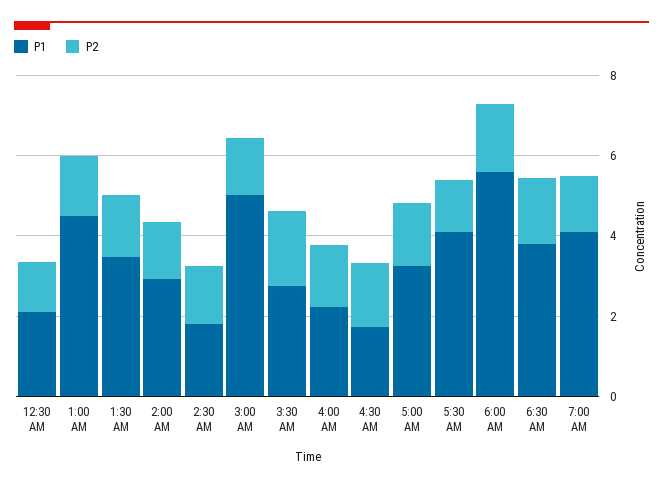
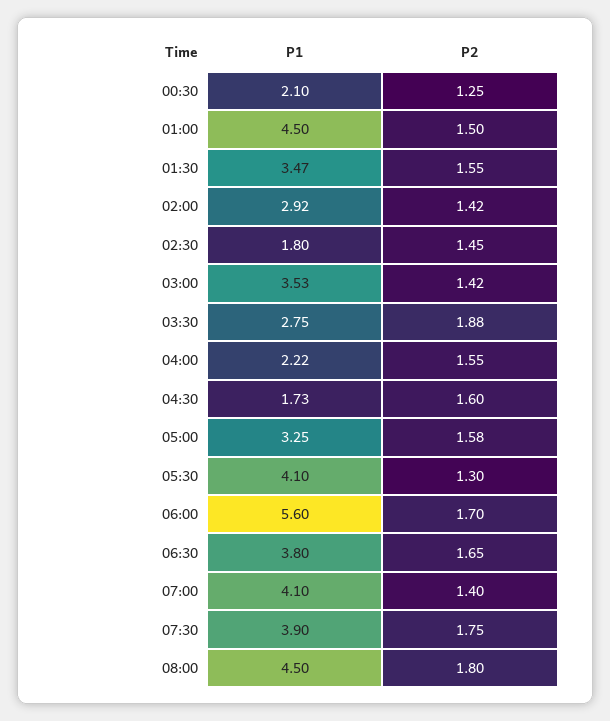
P1, 3:00 AM: 5 -> 3.53
P1, 07:30: none -> 3.9
P2, 07:30: none -> 1.75
P1, 08:00: none -> 4.5
P2, 08:00: none -> 1.8

